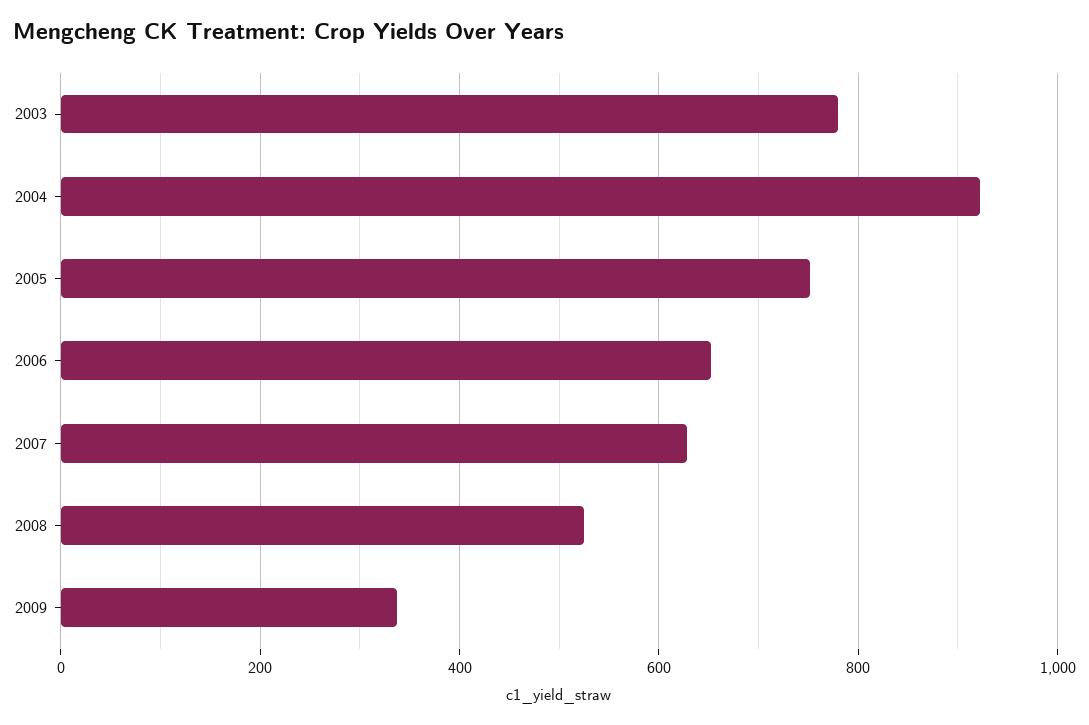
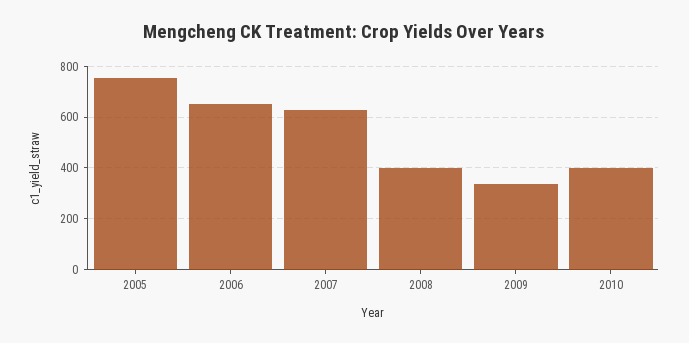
2003: 780 -> none
2004: 920 -> none
2008: 520 -> 400
2010: none -> 400

